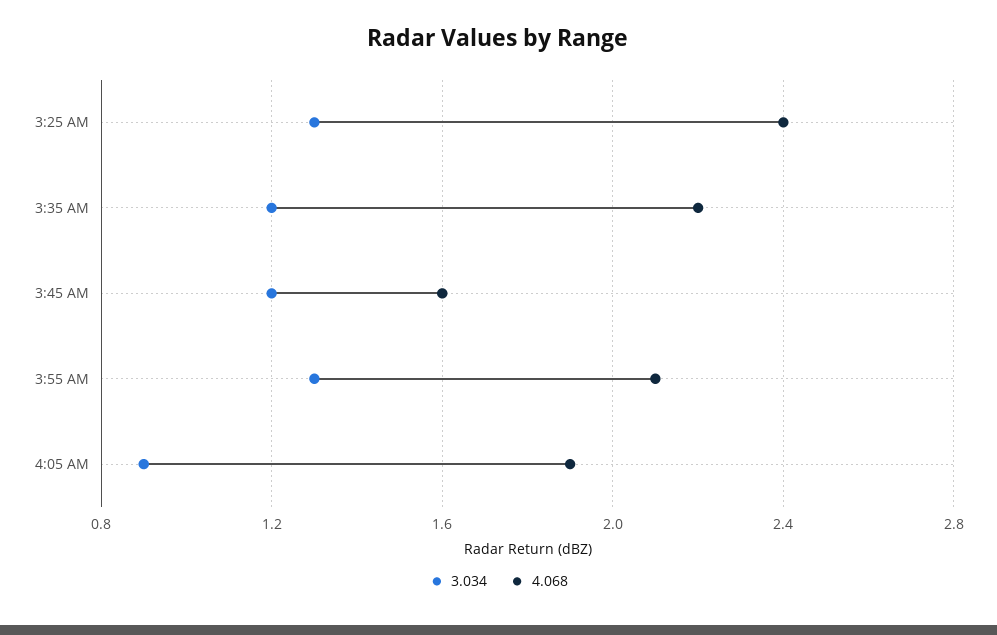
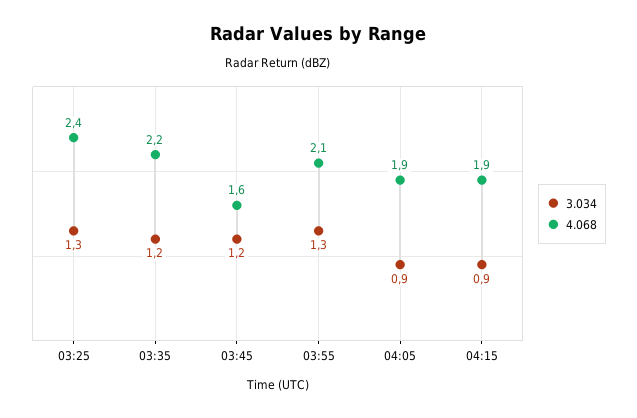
3.034, 04:15: none -> 0.9
4.068, 04:15: none -> 1.9

